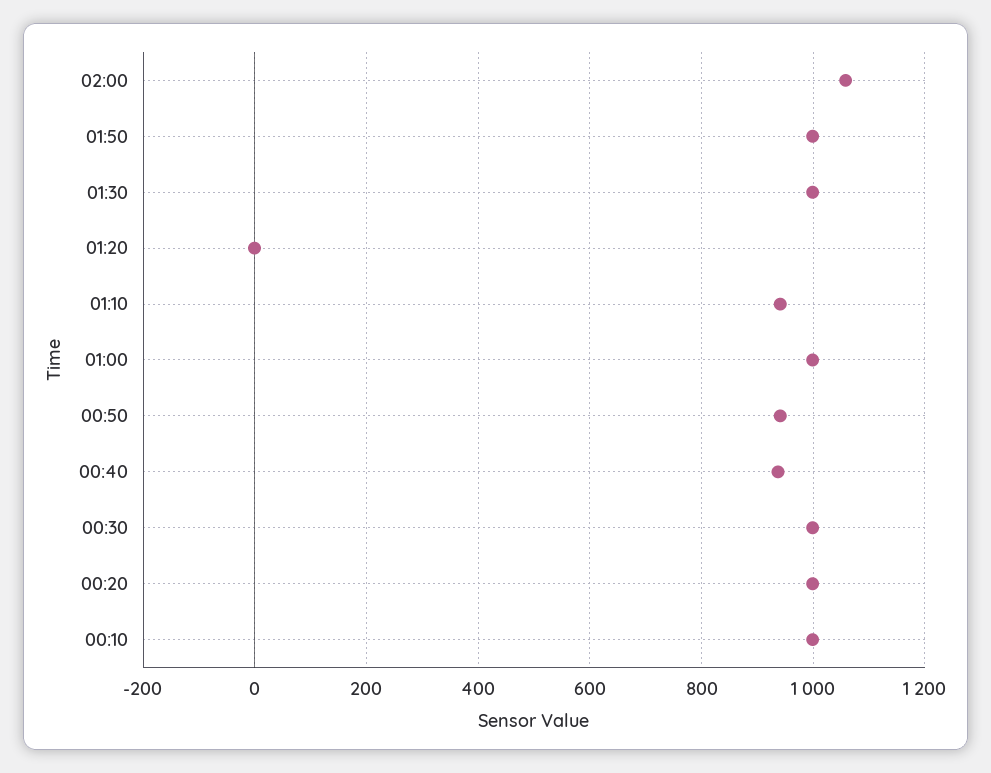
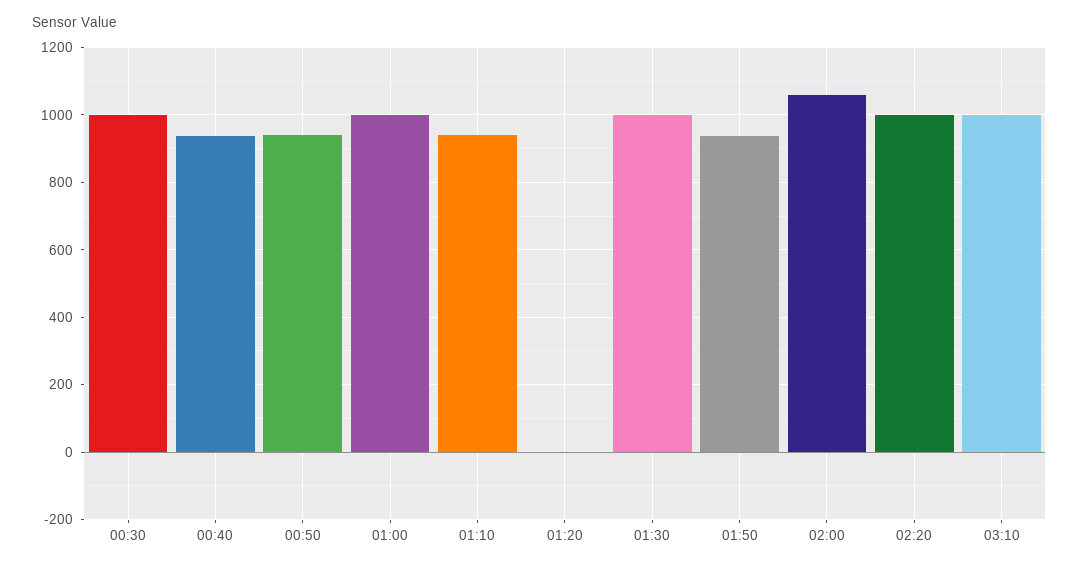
01:50: 1000 -> 940
00:20: 1000 -> none
00:10: 1000 -> none
02:20: none -> 1000
03:10: none -> 1000

